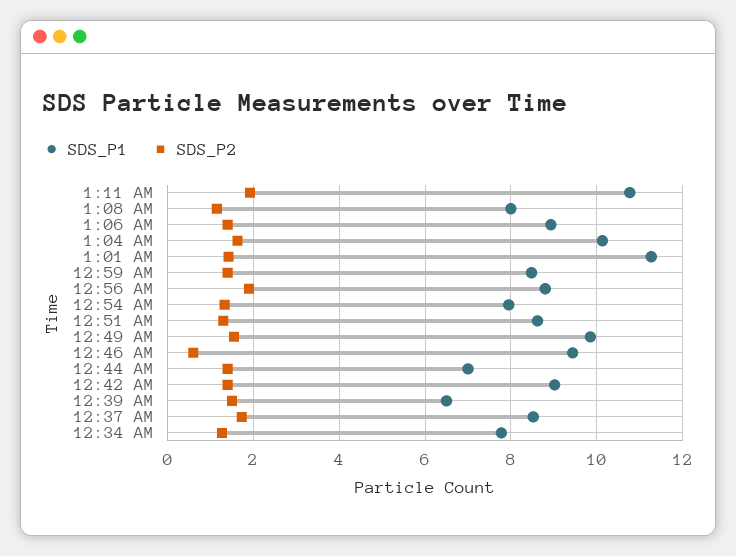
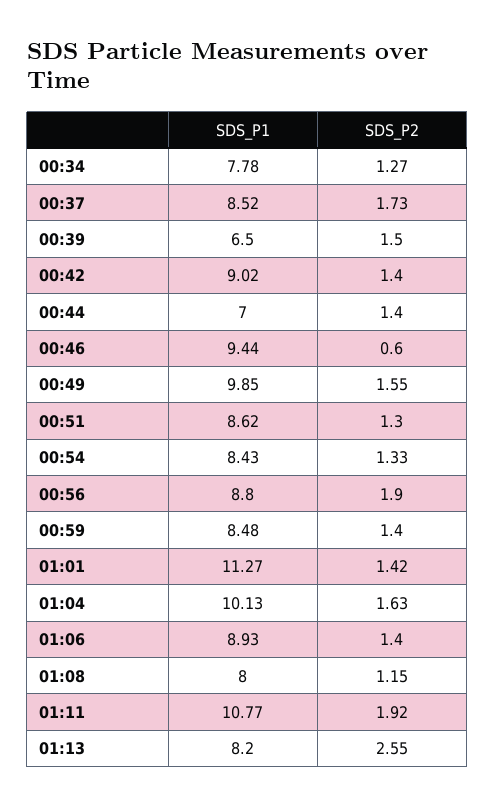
SDS_P1, 12:54 AM: 8 -> 8.43
SDS_P1, 01:13: none -> 8.2
SDS_P2, 01:13: none -> 2.55

